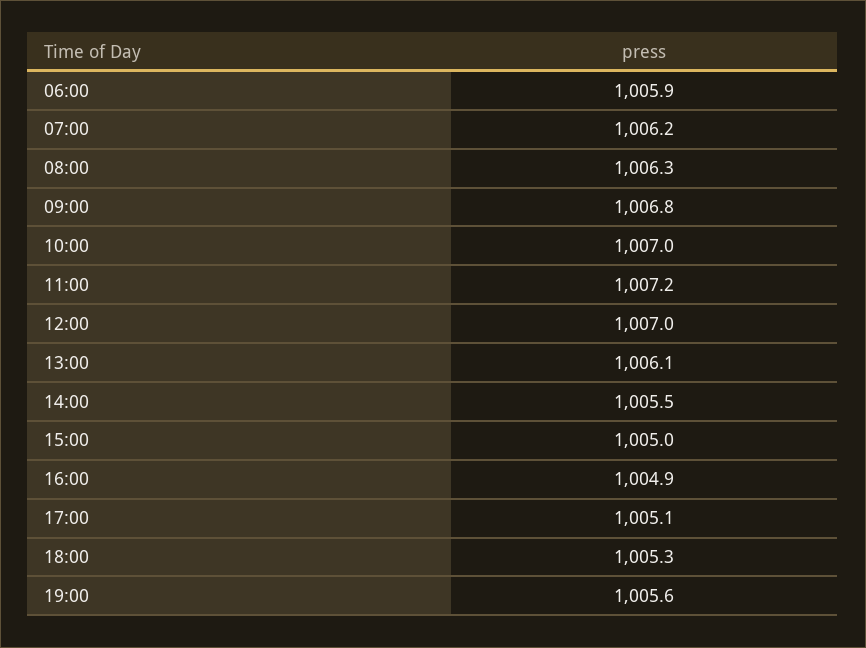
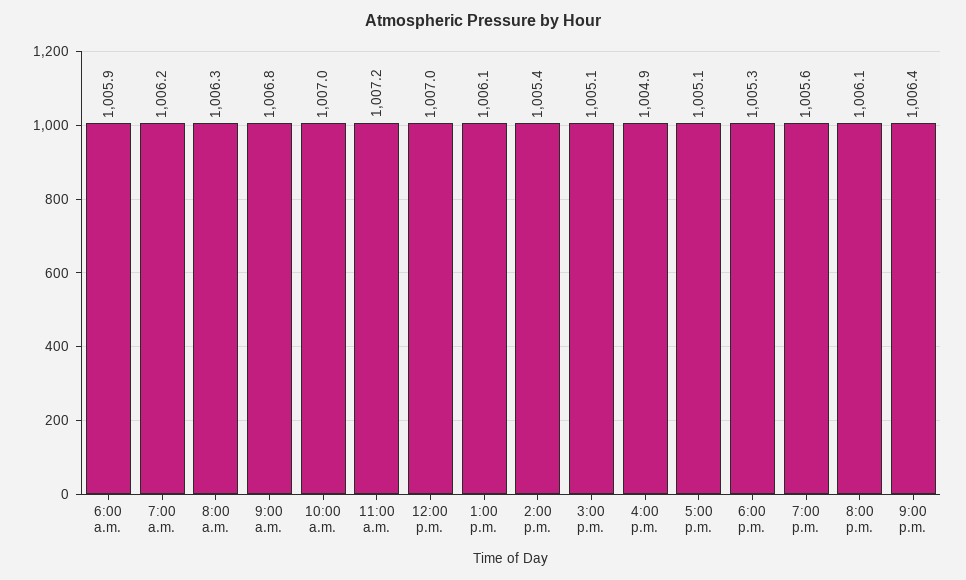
14:00: 1005.5 -> 1005.4
15:00: 1005 -> 1005.1
8:00 p.m.: none -> 1006.1
9:00 p.m.: none -> 1006.4

